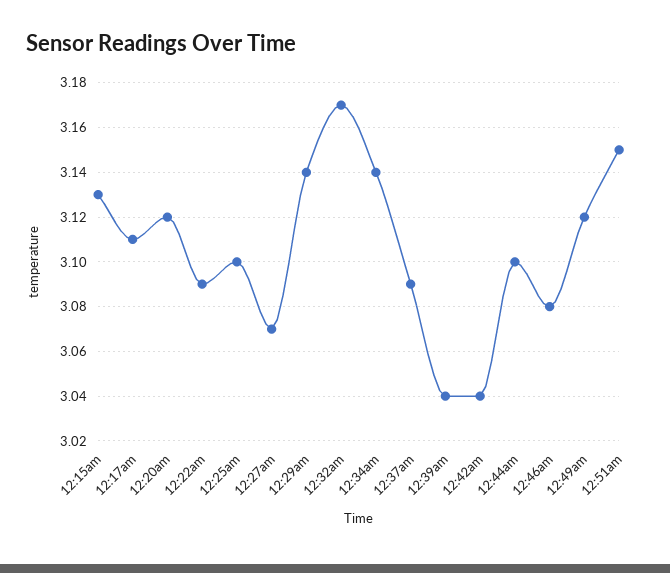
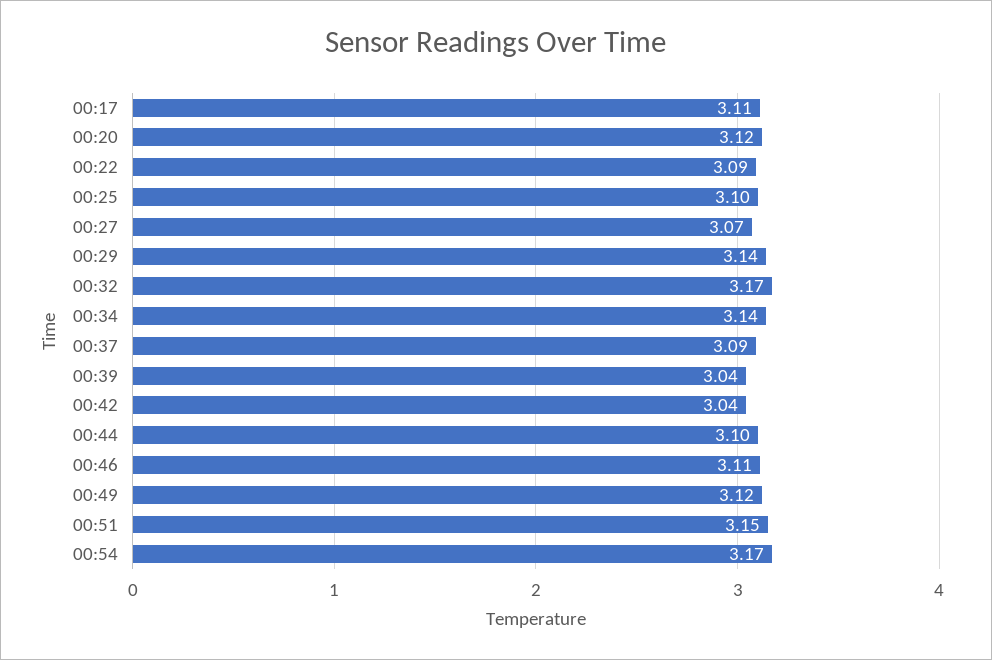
12:15am: 3.13 -> none
12:46am: 3.08 -> 3.11
00:54: none -> 3.17

